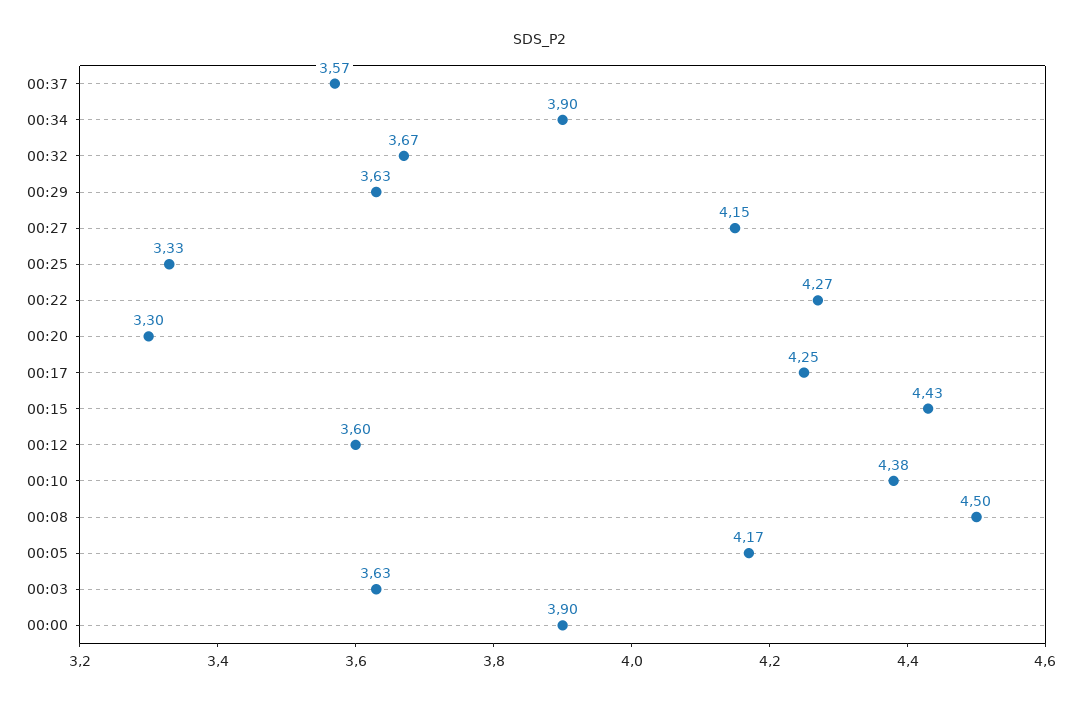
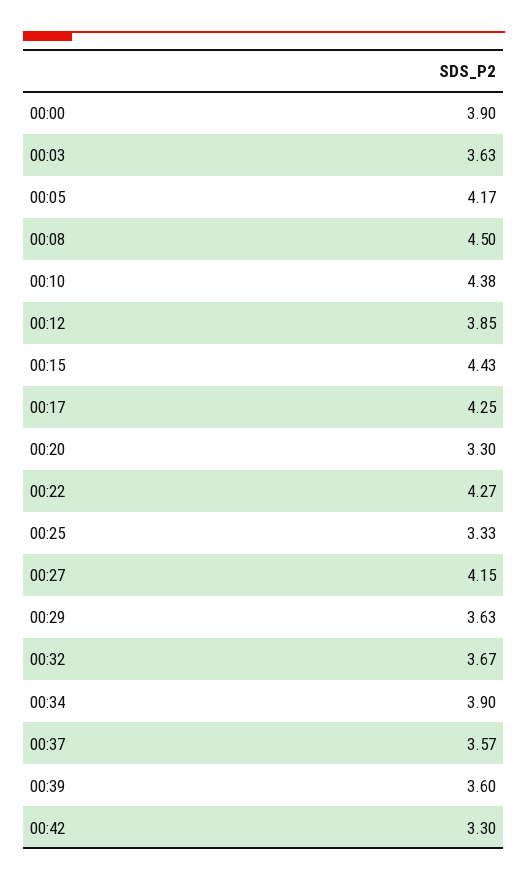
00:12: 3.6 -> 3.85
00:39: none -> 3.6
00:42: none -> 3.3

